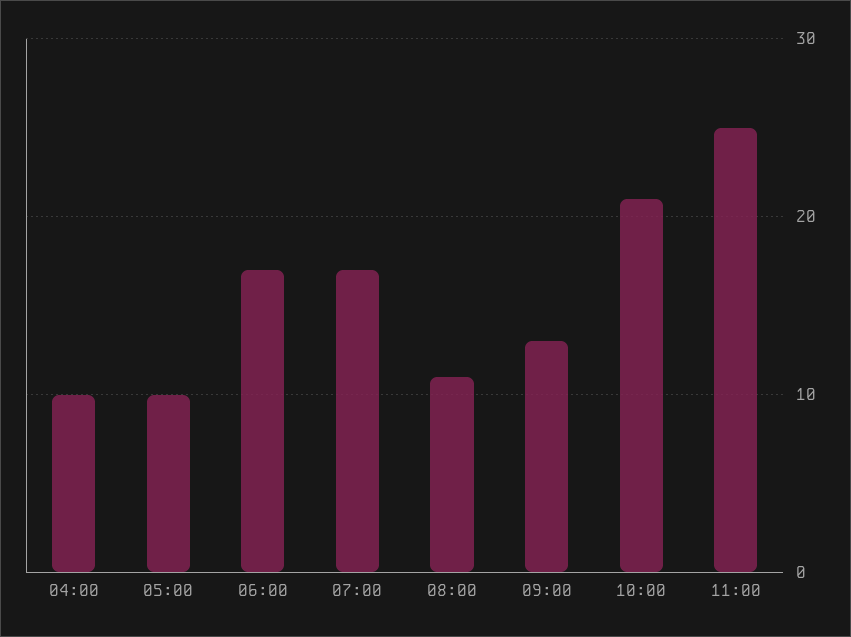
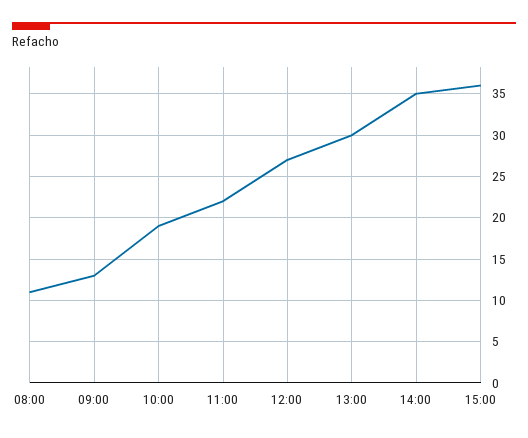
04:00: 10 -> none
05:00: 10 -> none
06:00: 17 -> none
07:00: 17 -> none
10:00: 21 -> 19
11:00: 25 -> 22
12:00: none -> 27
13:00: none -> 30
14:00: none -> 35
15:00: none -> 36

